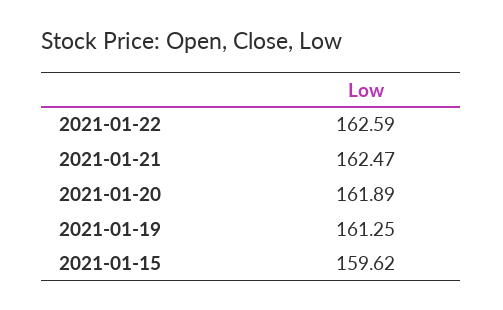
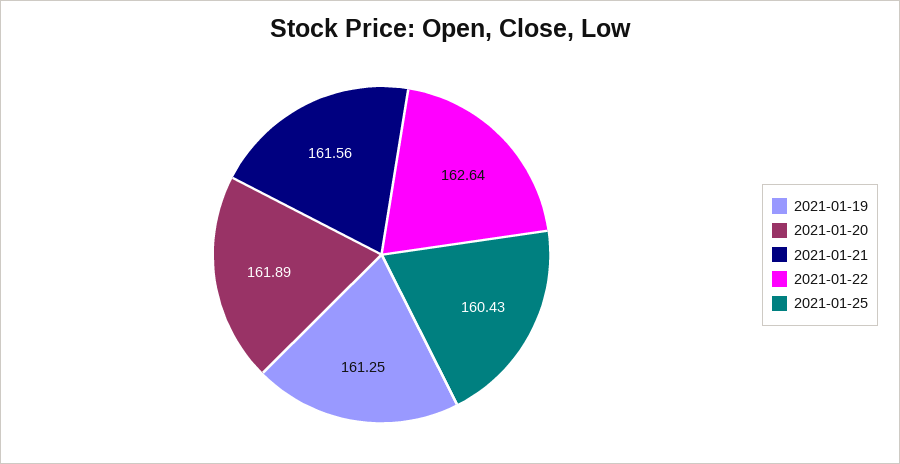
2021-01-22: 162.59 -> 162.64
2021-01-21: 162.47 -> 161.56
2021-01-15: 159.62 -> none
2021-01-25: none -> 160.43

